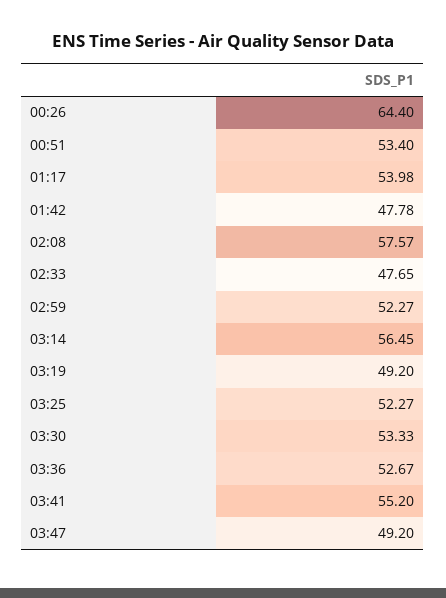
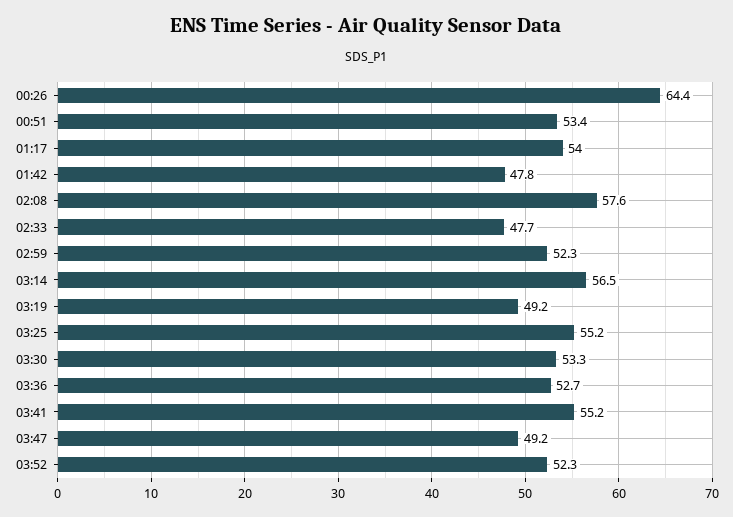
03:25: 52.27 -> 55.2
03:52: none -> 52.3

